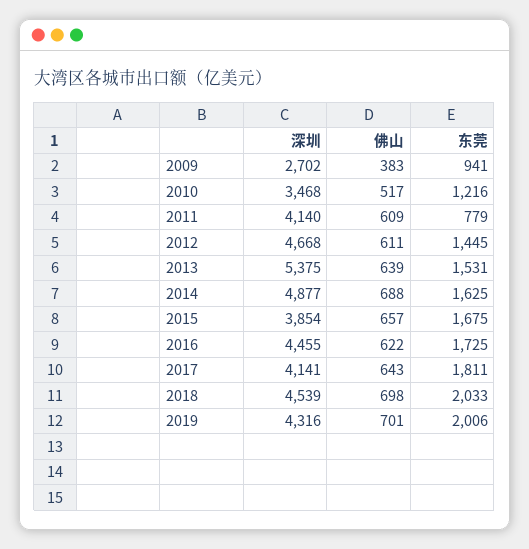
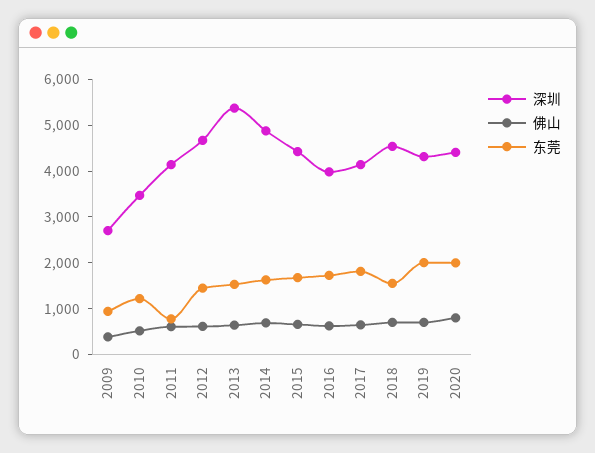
深圳, 2015: 3854 -> 4400
深圳, 2016: 4455 -> 4000
东莞, 2018: 2033 -> 1600
深圳, 2020: none -> 4400
佛山, 2020: none -> 800
东莞, 2020: none -> 2000

